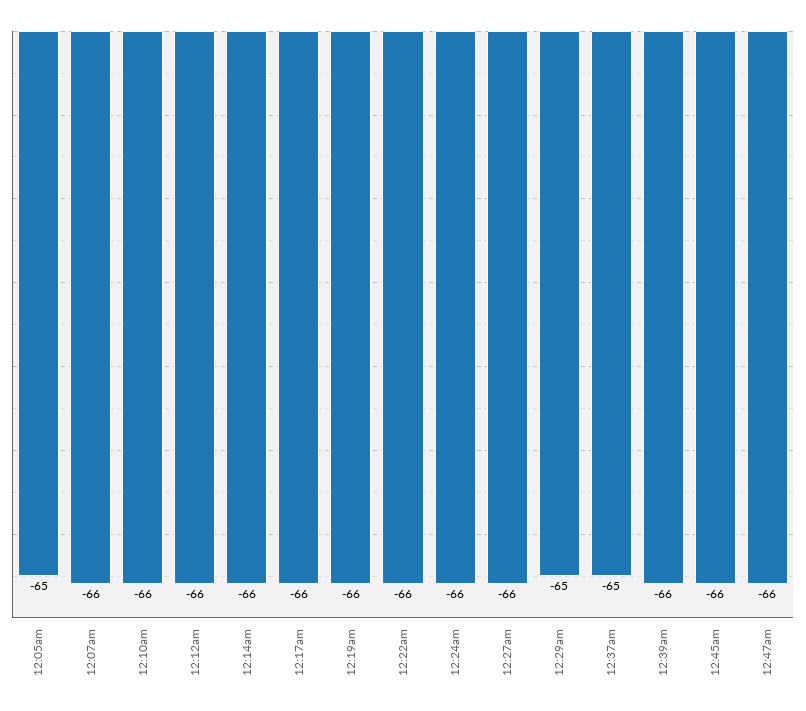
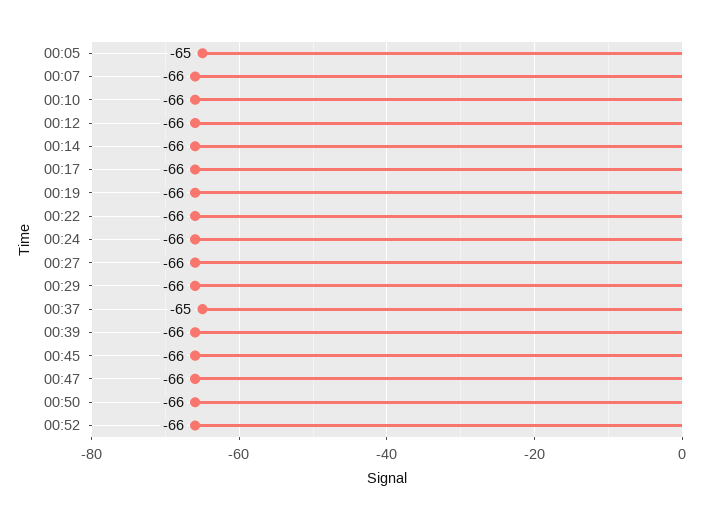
12:29am: -65 -> -66
00:50: none -> -66
00:52: none -> -66

